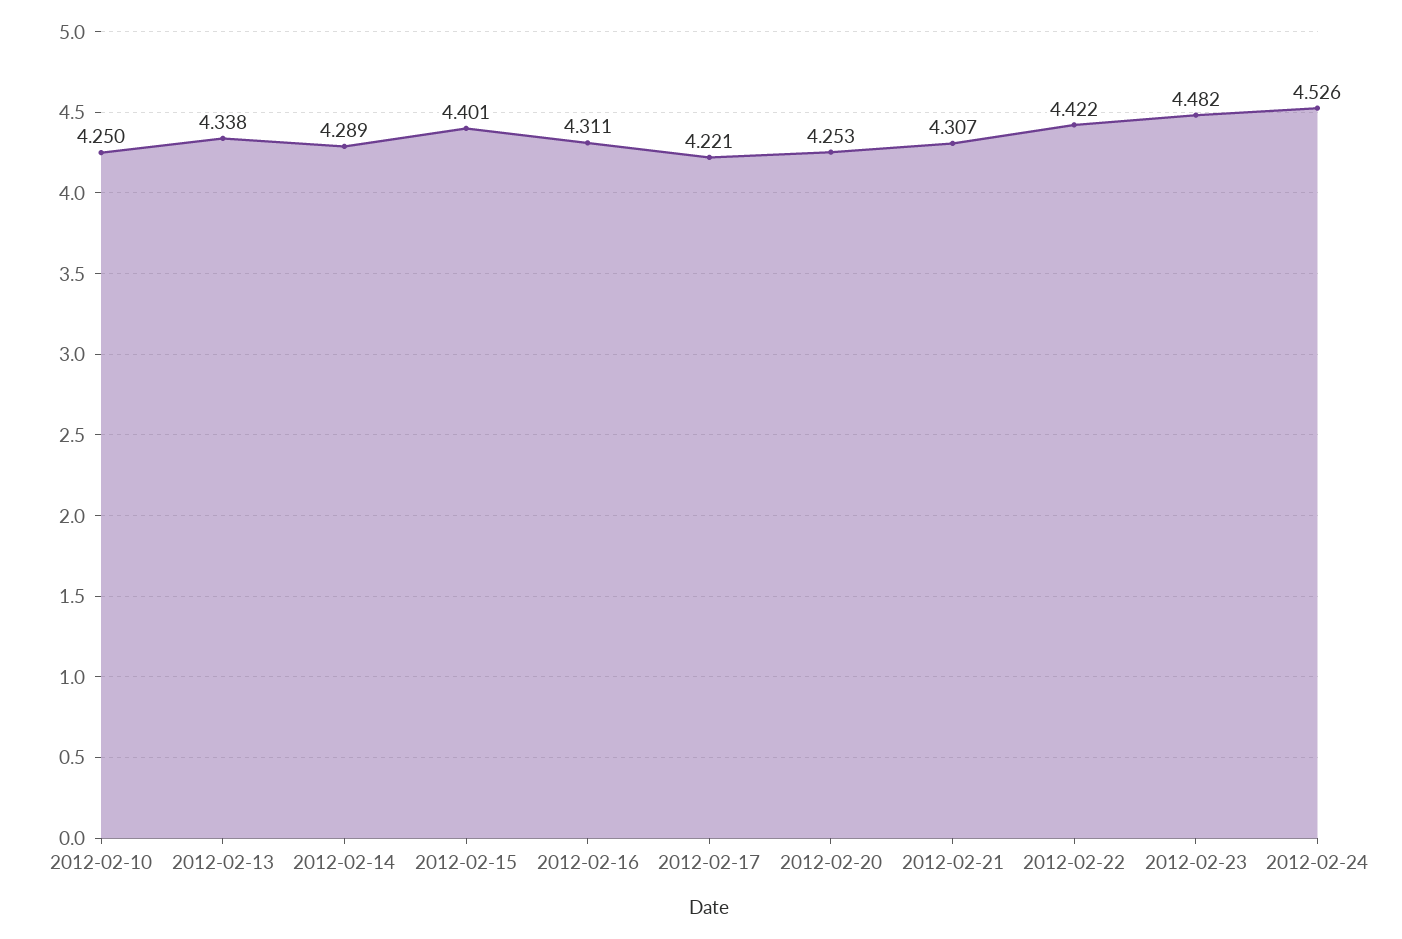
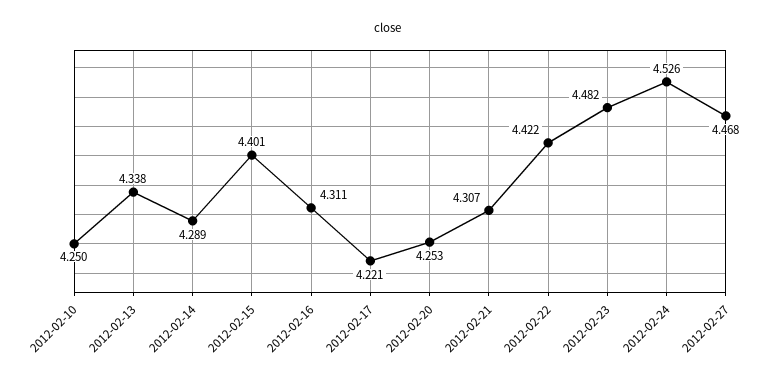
2012-02-27: none -> 4.468

